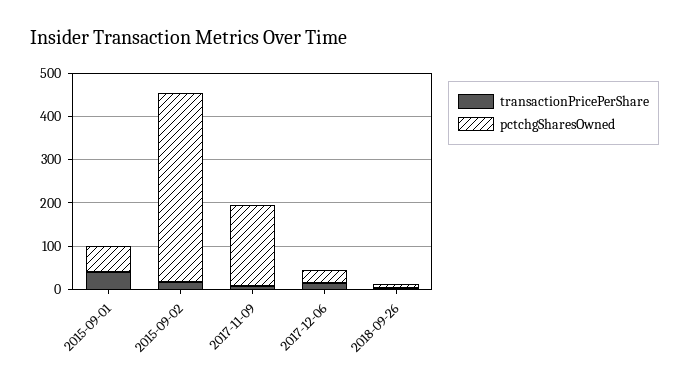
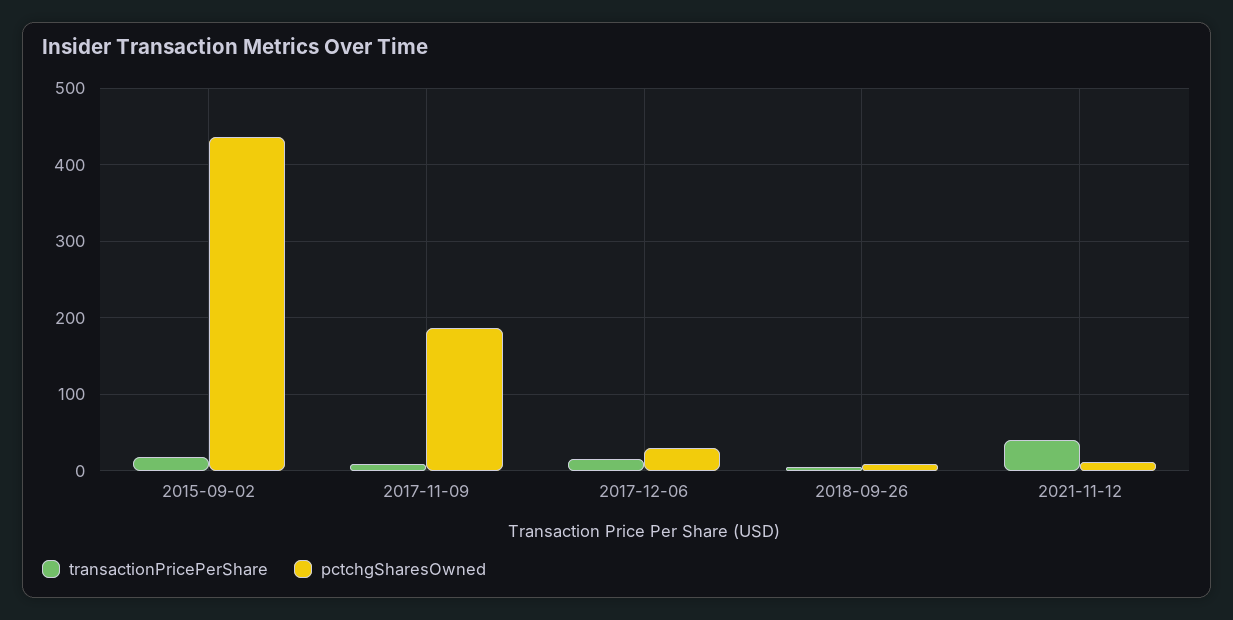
transactionPricePerShare, 2015-09-01: 40 -> none
pctchgSharesOwned, 2015-09-01: 60 -> none
transactionPricePerShare, 2021-11-12: none -> 40
pctchgSharesOwned, 2021-11-12: none -> 10

